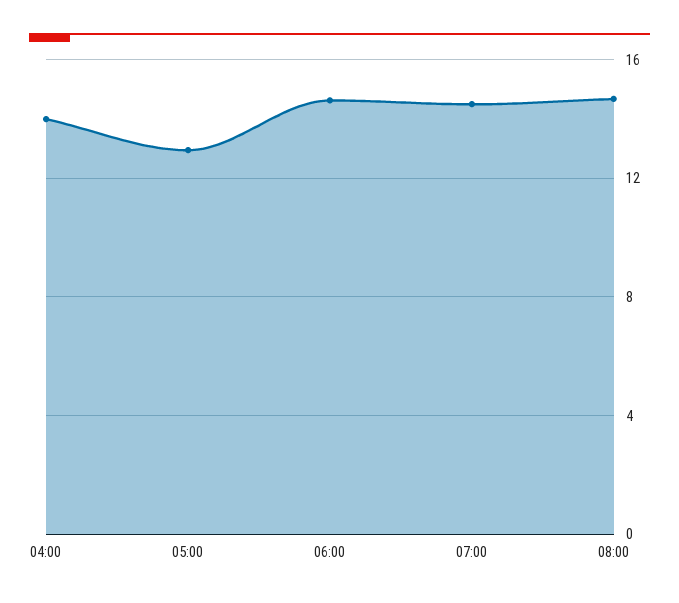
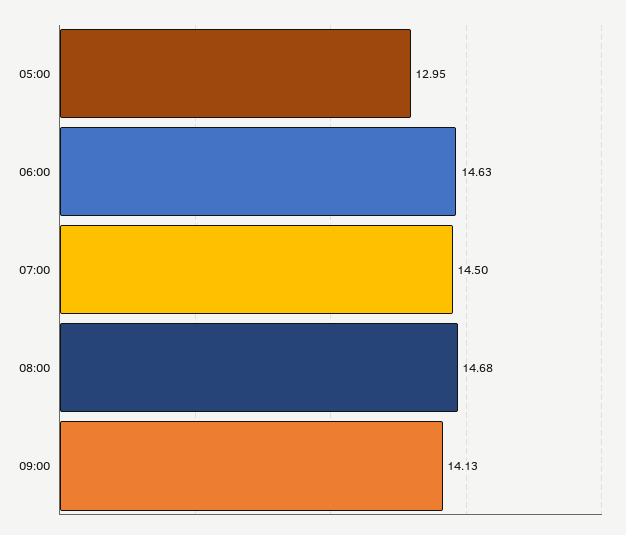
04:00: 14 -> none
09:00: none -> 14.13

